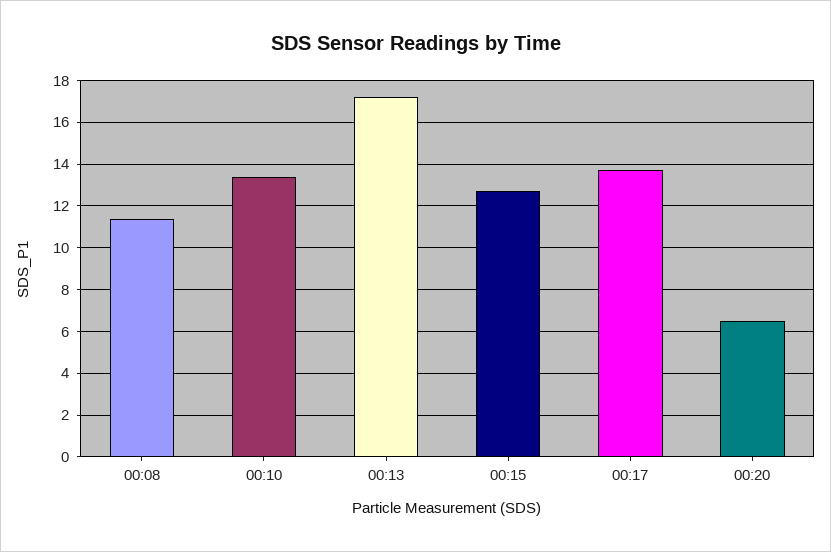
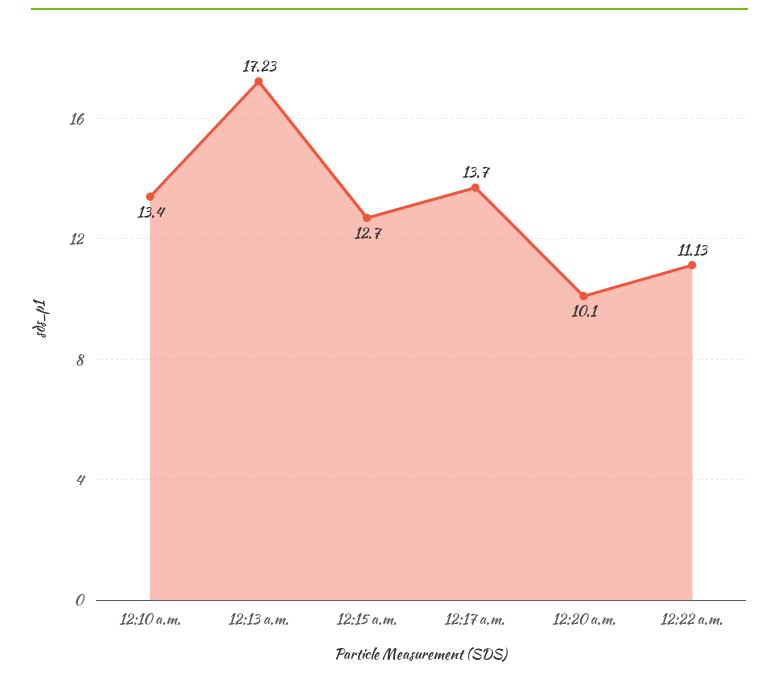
00:08: 11.5 -> none
00:20: 6.5 -> 10.1
12:22 a.m.: none -> 11.13

